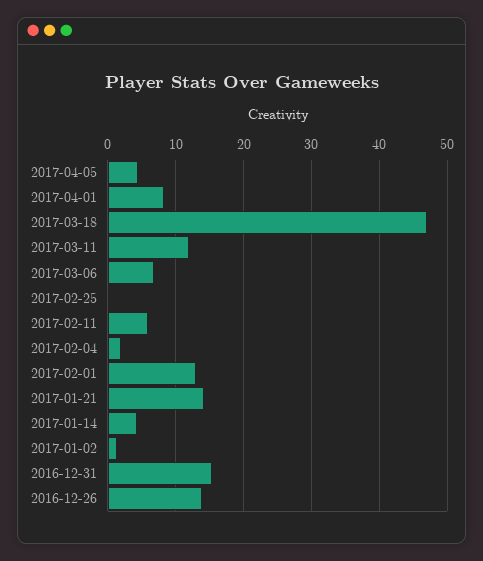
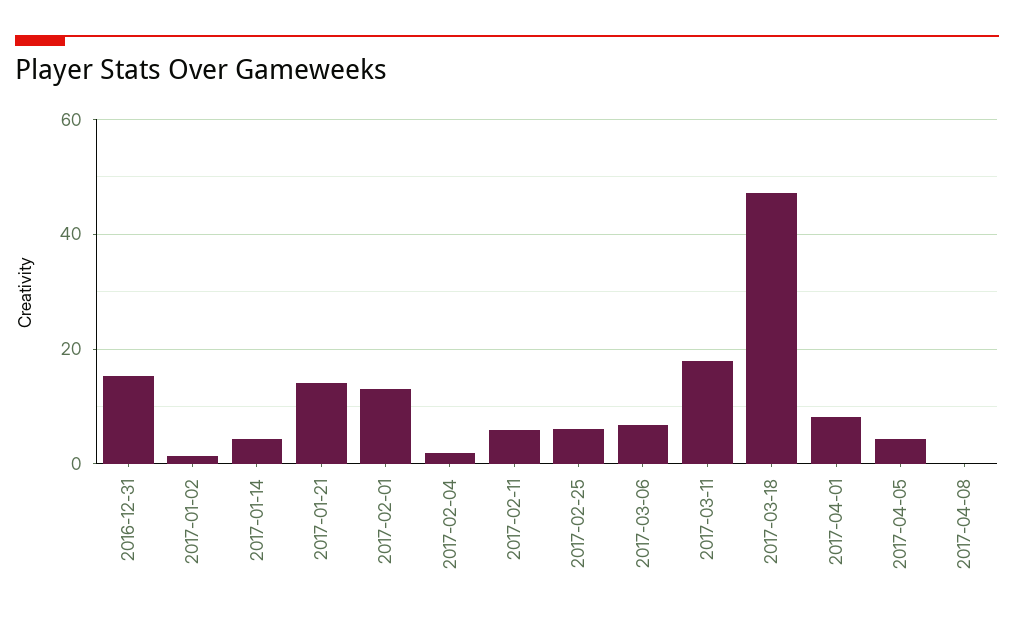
2017-03-11: 12 -> 18
2017-02-25: 0 -> 6
2016-12-26: 14 -> none
2017-04-08: none -> 0

